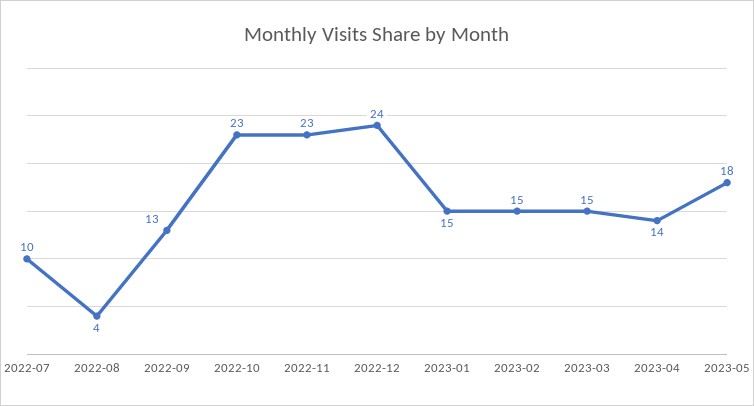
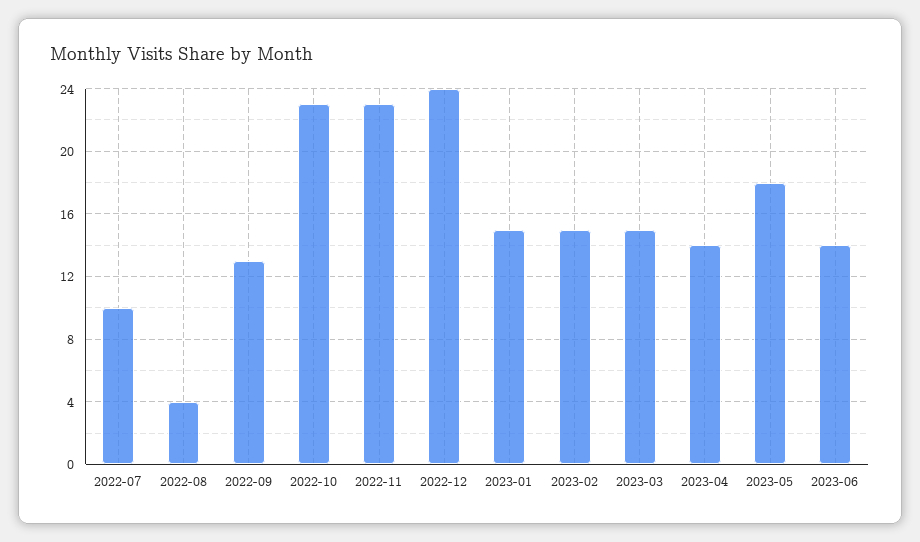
2023-06: none -> 14

